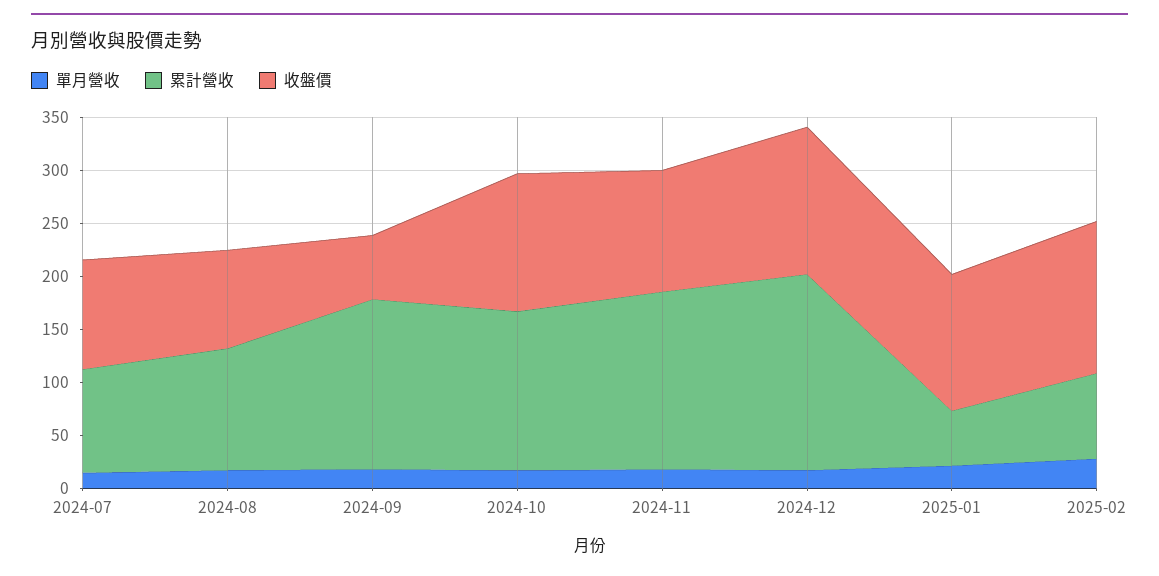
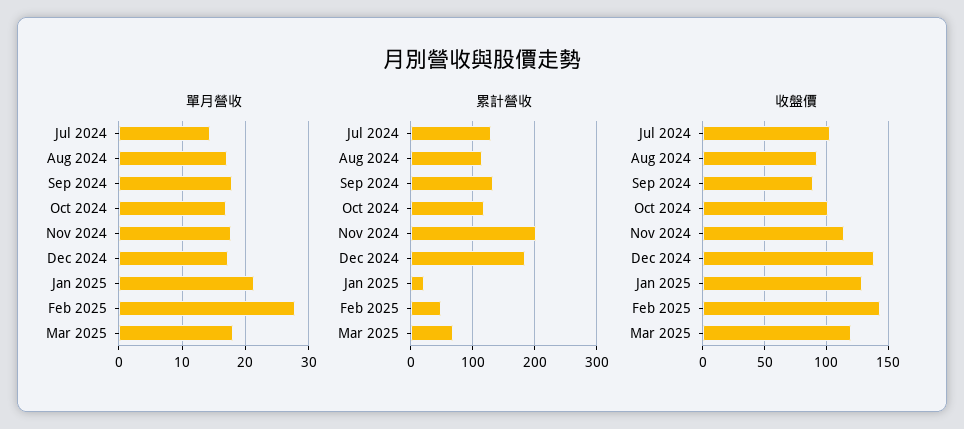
累計營收, 2024-07: 100 -> 130
累計營收, 2024-09: 160 -> 130
收盤價, 2024-09: 60 -> 90
累計營收, 2024-10: 150 -> 120
收盤價, 2024-10: 130 -> 100
累計營收, 2024-11: 170 -> 200
累計營收, 2025-01: 50 -> 20
累計營收, 2025-02: 80 -> 50
單月營收, Mar 2025: none -> 18
累計營收, Mar 2025: none -> 70
收盤價, Mar 2025: none -> 120

